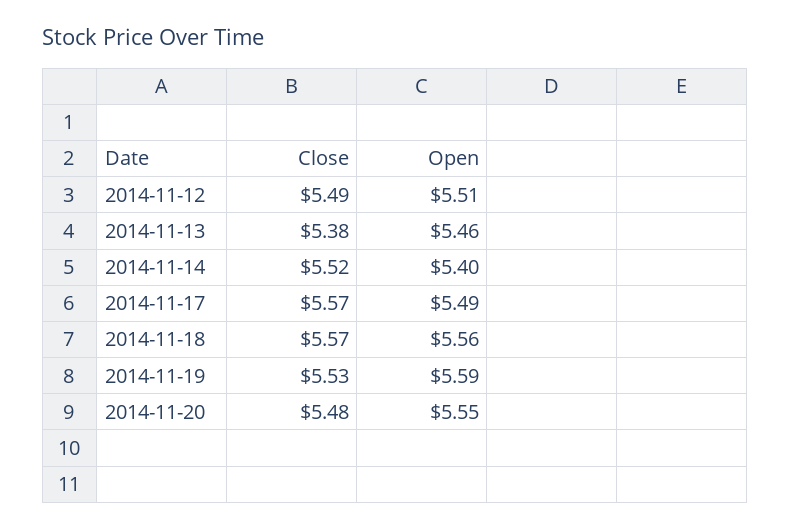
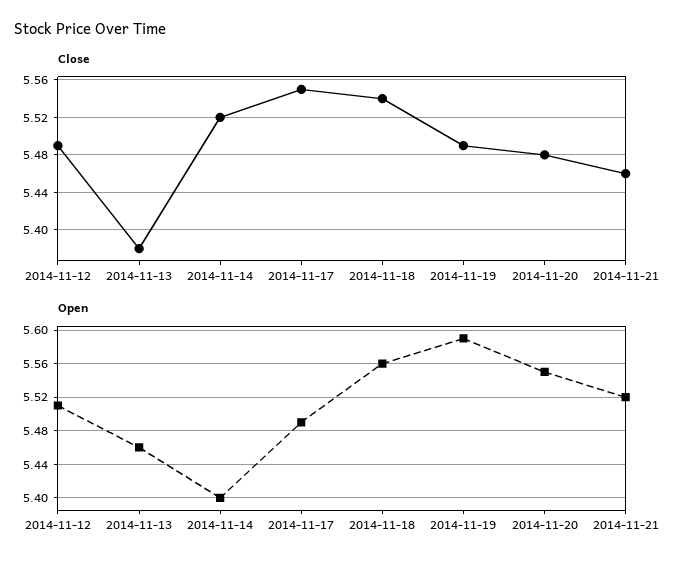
Close, 2014-11-17: 5.57 -> 5.55
Close, 2014-11-18: 5.57 -> 5.54
Close, 2014-11-19: 5.53 -> 5.49
Close, 2014-11-21: none -> 5.46
Open, 2014-11-21: none -> 5.52

